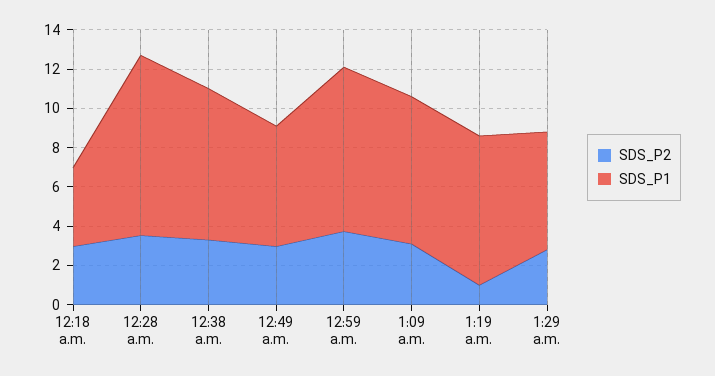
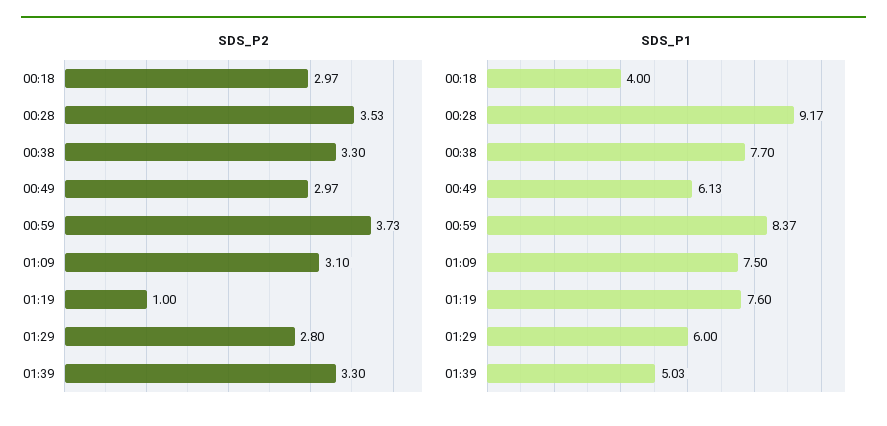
SDS_P2, 01:39: none -> 3.3
SDS_P1, 01:39: none -> 5.03

